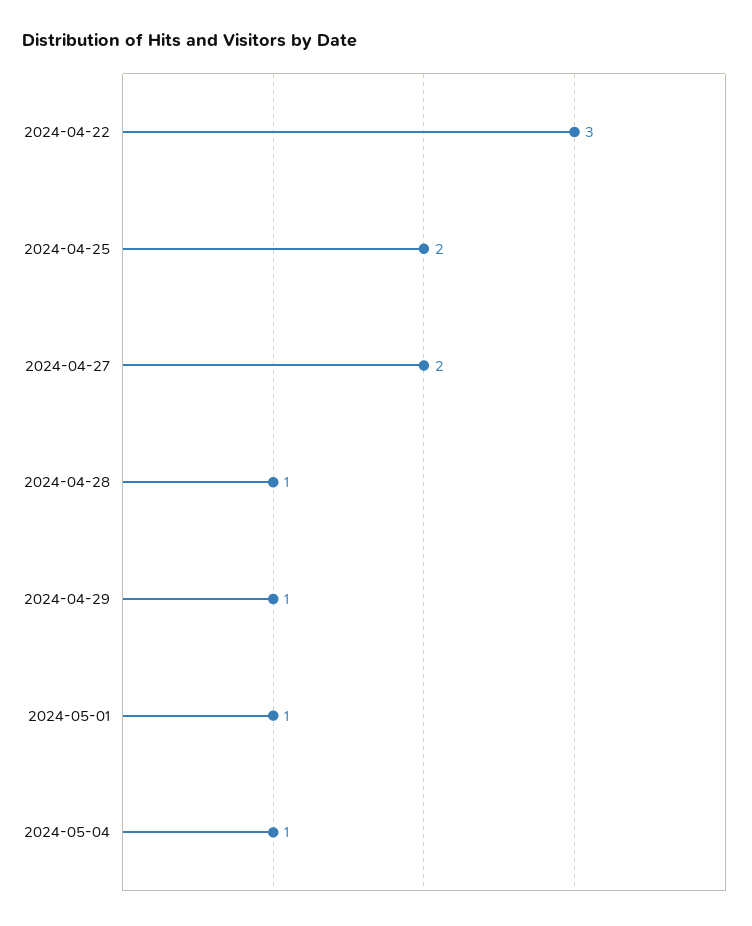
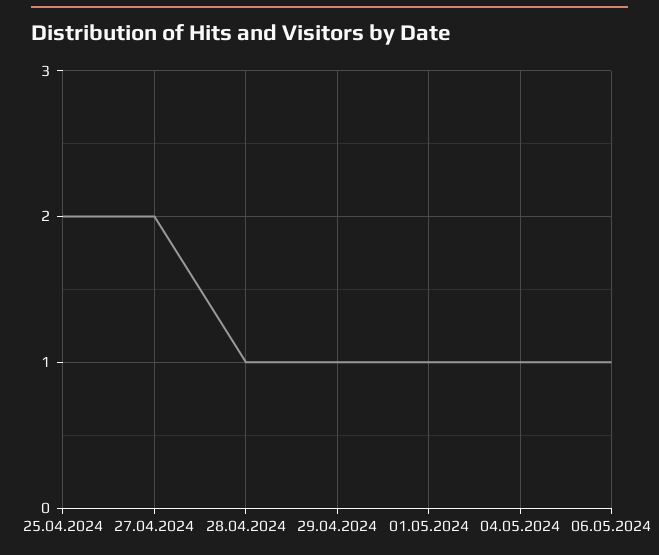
2024-04-22: 3 -> none
06.05.2024: none -> 1

